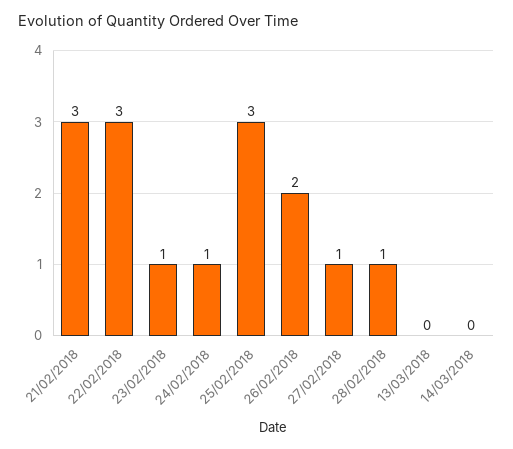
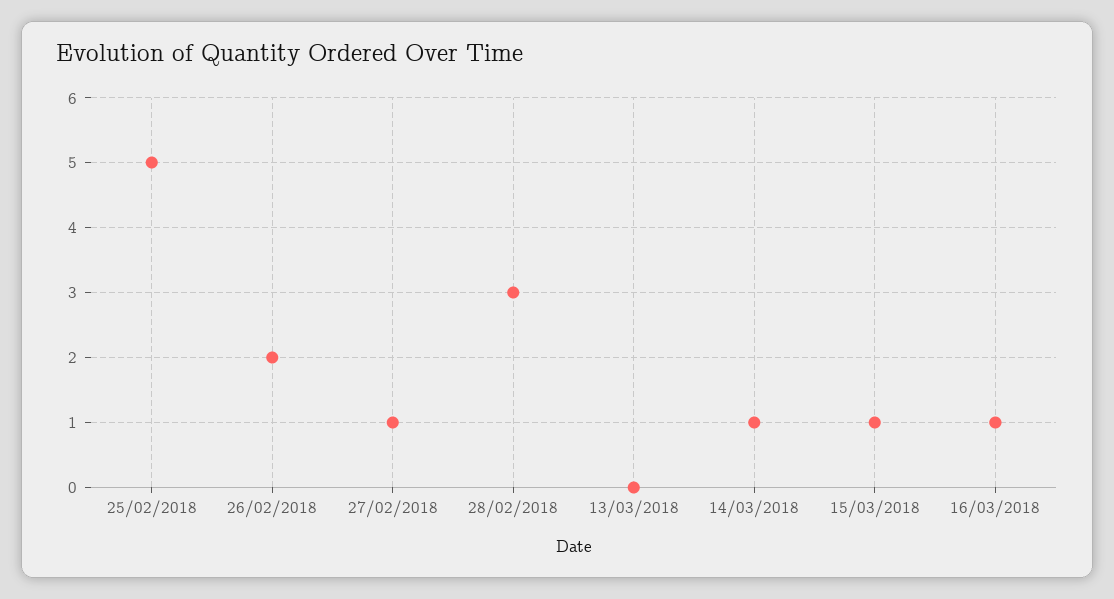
21/02/2018: 3 -> none
22/02/2018: 3 -> none
23/02/2018: 1 -> none
24/02/2018: 1 -> none
25/02/2018: 3 -> 5
28/02/2018: 1 -> 3
14/03/2018: 0 -> 1
15/03/2018: none -> 1
16/03/2018: none -> 1

